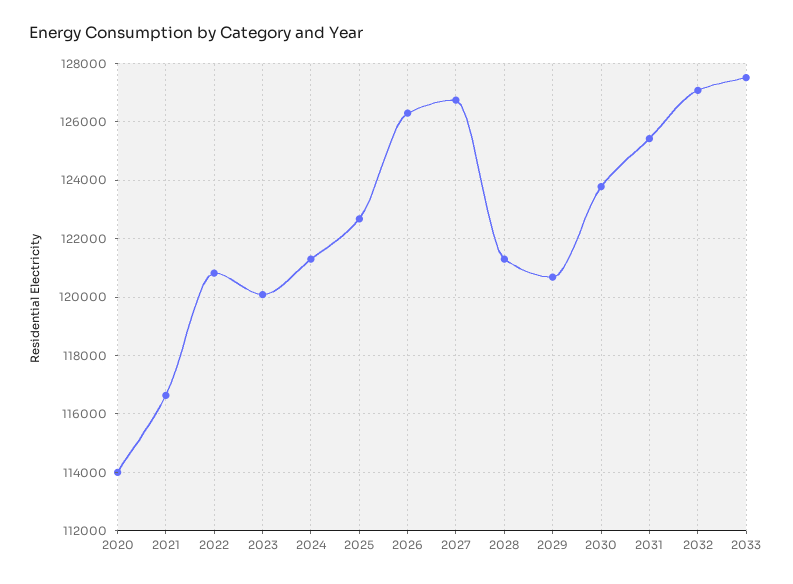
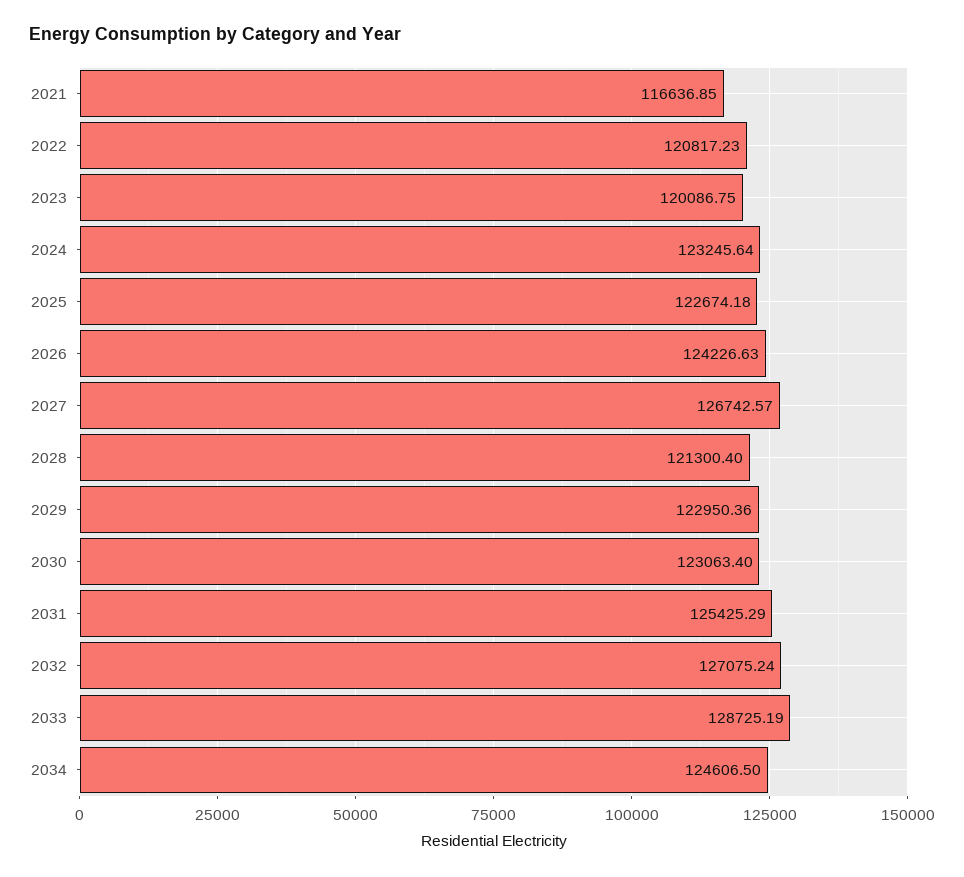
2020: 114000 -> none
2024: 121250 -> 123245.64
2026: 126250 -> 124226.63
2029: 120750 -> 122950.36
2030: 123750 -> 123063.4
2033: 127500 -> 128725.19
2034: none -> 124606.5

